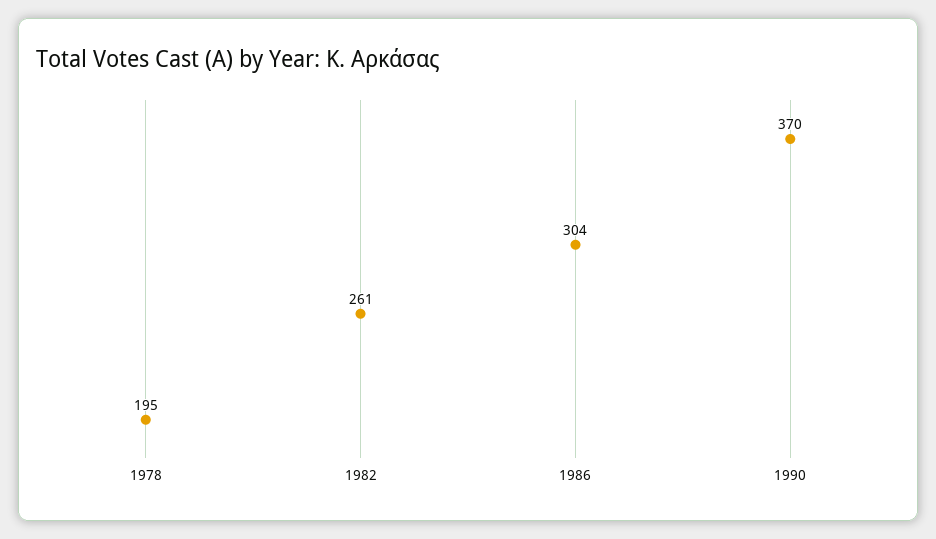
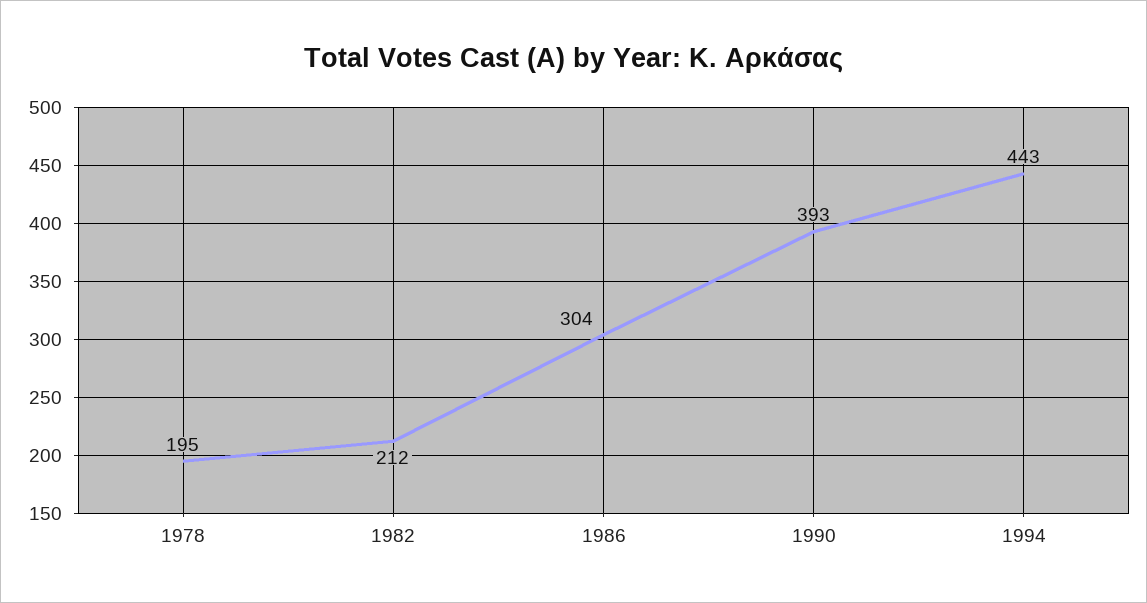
1982: 261 -> 212
1990: 370 -> 393
1994: none -> 443

